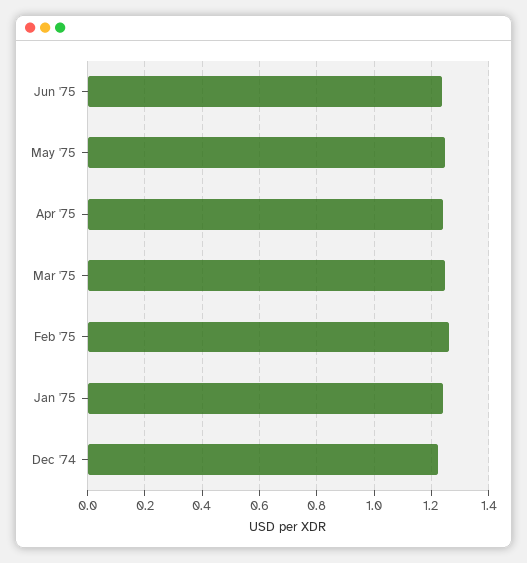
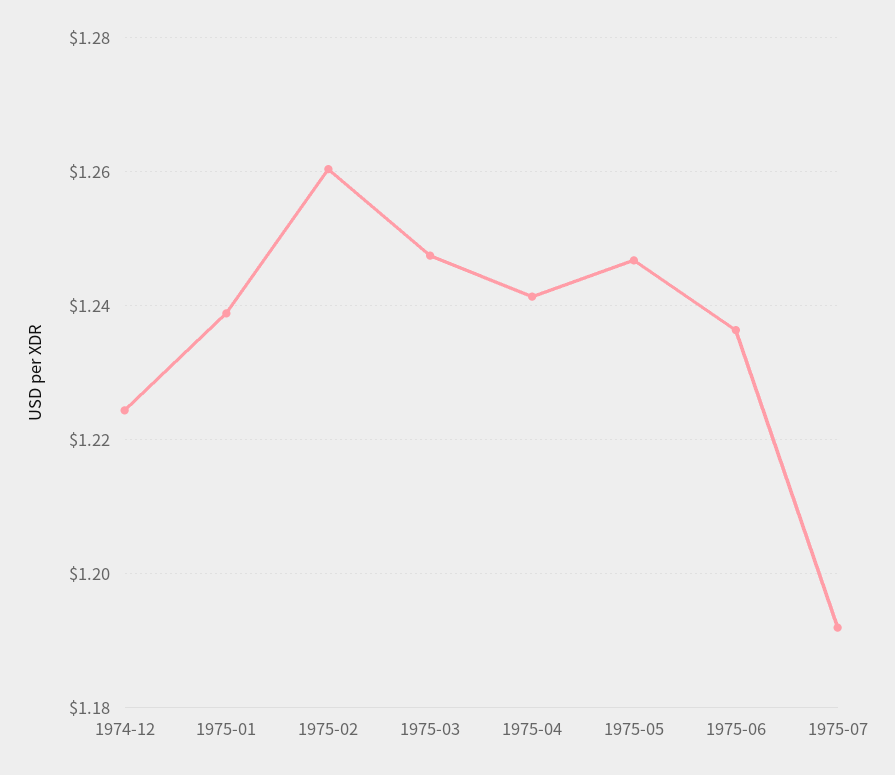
1975-07: none -> 1.192

